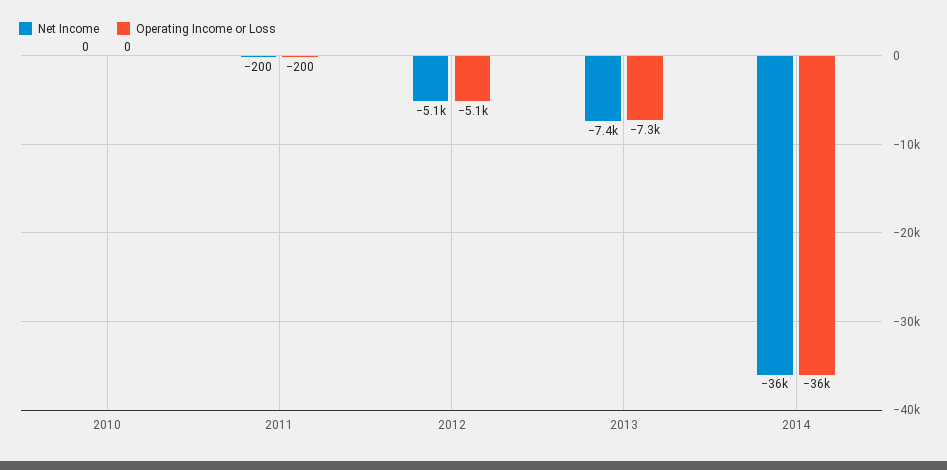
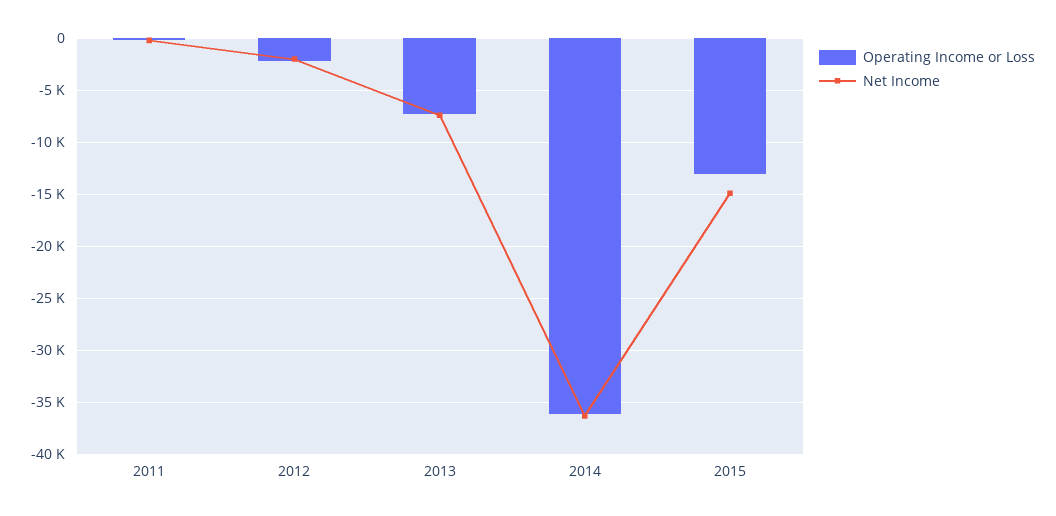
Net Income, 2010: 0 -> none
Operating Income or Loss, 2010: 0 -> none
Net Income, 2012: -5100 -> -2000
Operating Income or Loss, 2012: -5100 -> -2000
Operating Income or Loss, 2015: none -> -13000
Net Income, 2015: none -> -15000

